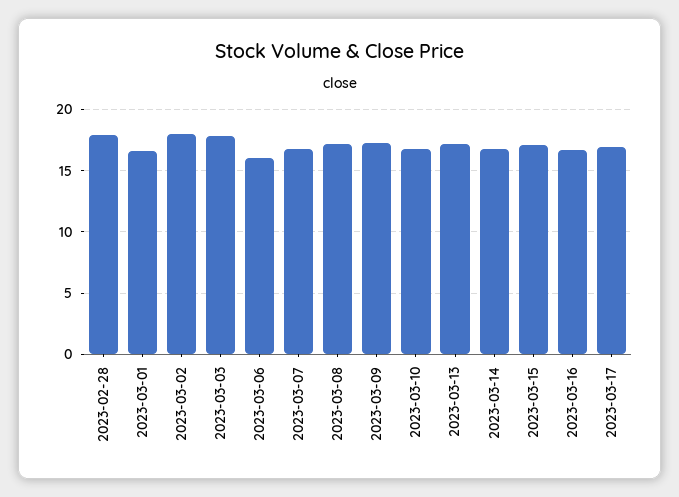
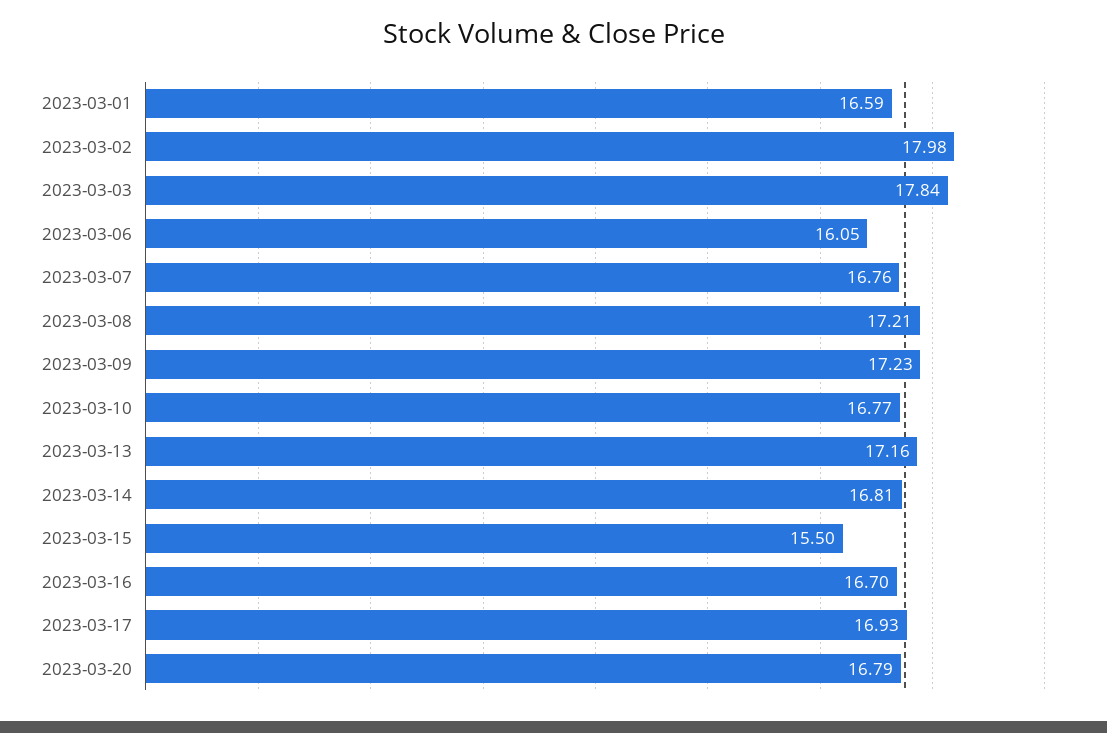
2023-02-28: 18 -> none
2023-03-15: 17 -> 15.5
2023-03-20: none -> 16.79

